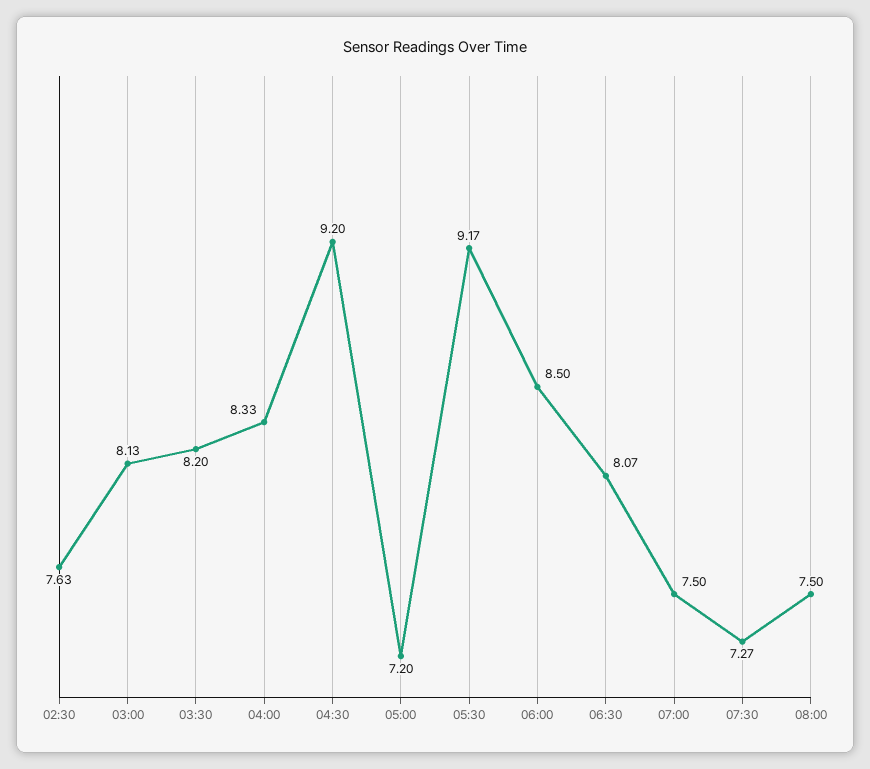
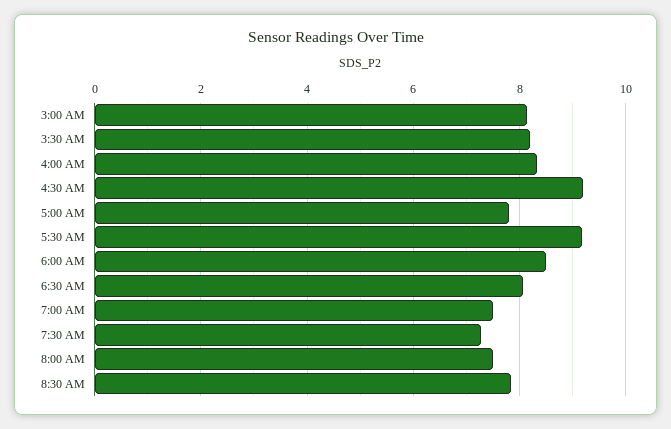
02:30: 7.63 -> none
05:00: 7.2 -> 7.8
8:30 AM: none -> 7.8

